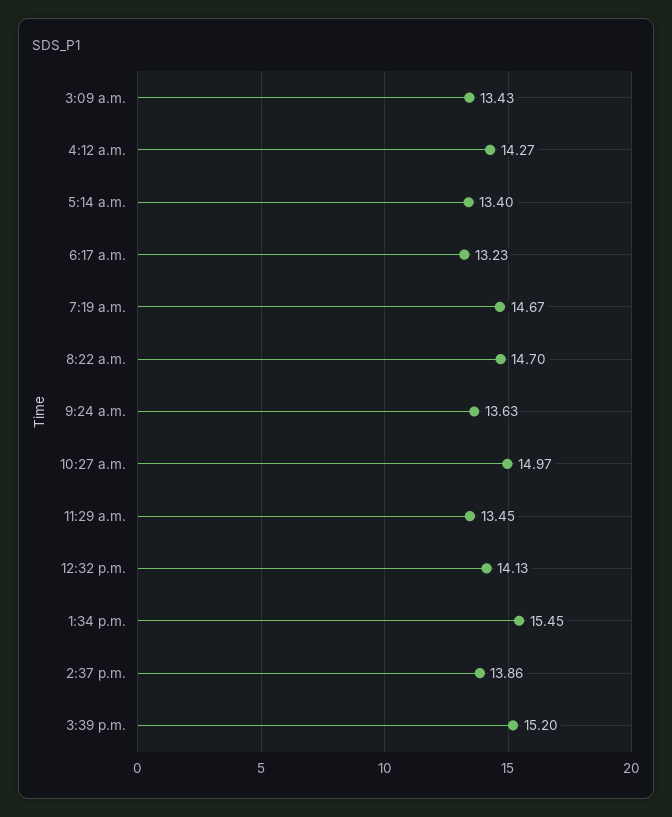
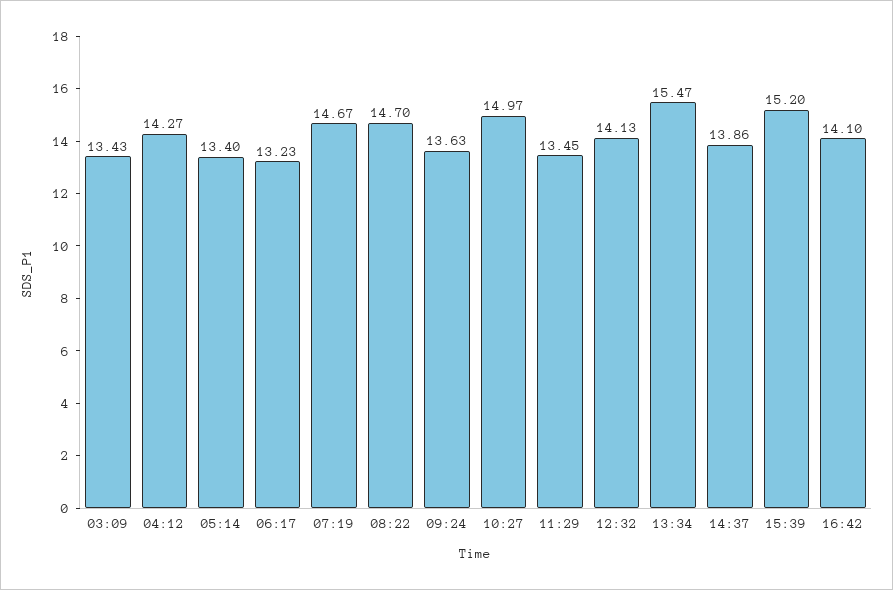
1:34 p.m.: 15.45 -> 15.47
16:42: none -> 14.1

